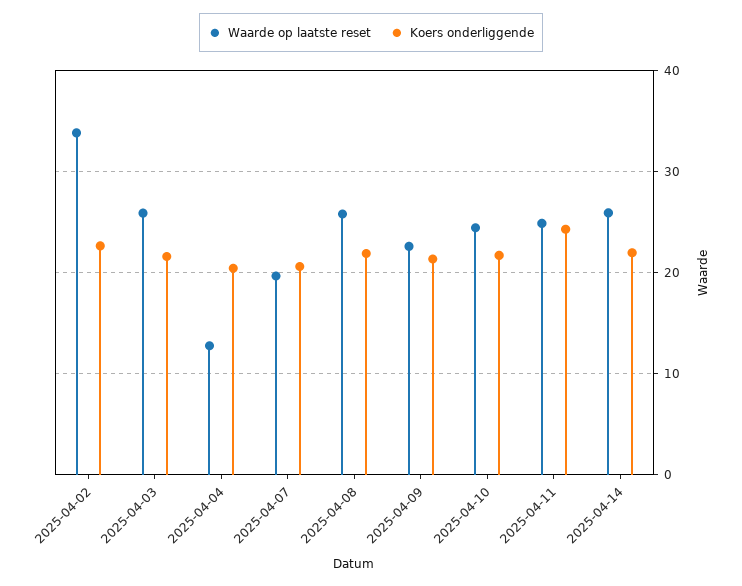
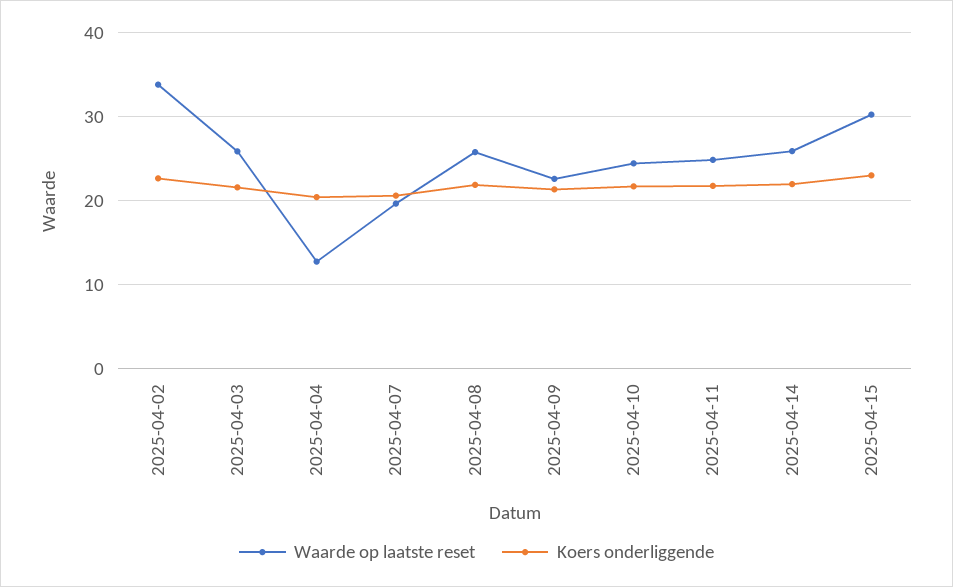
Koers onderliggende, 2025-04-11: 24 -> 22
Waarde op laatste reset, 2025-04-15: none -> 30
Koers onderliggende, 2025-04-15: none -> 23

